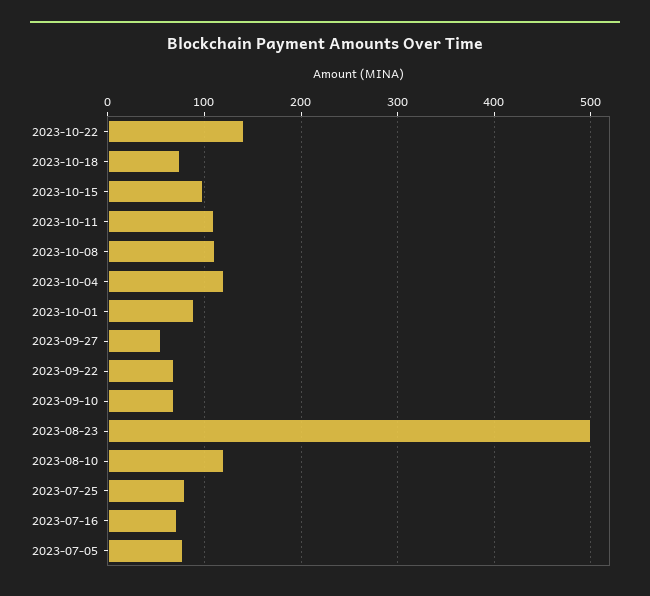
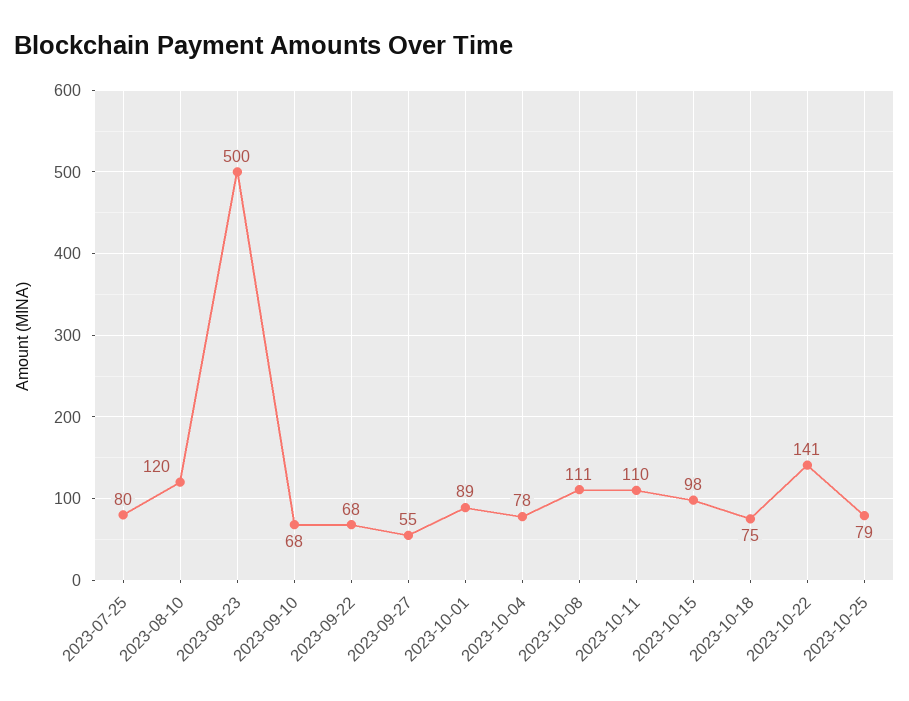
2023-10-04: 120 -> 78
2023-07-16: 70 -> none
2023-07-05: 80 -> none
2023-10-25: none -> 79

